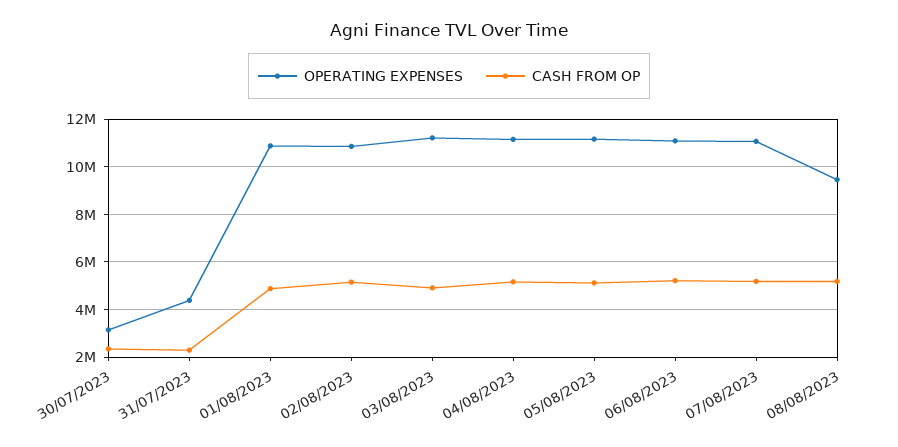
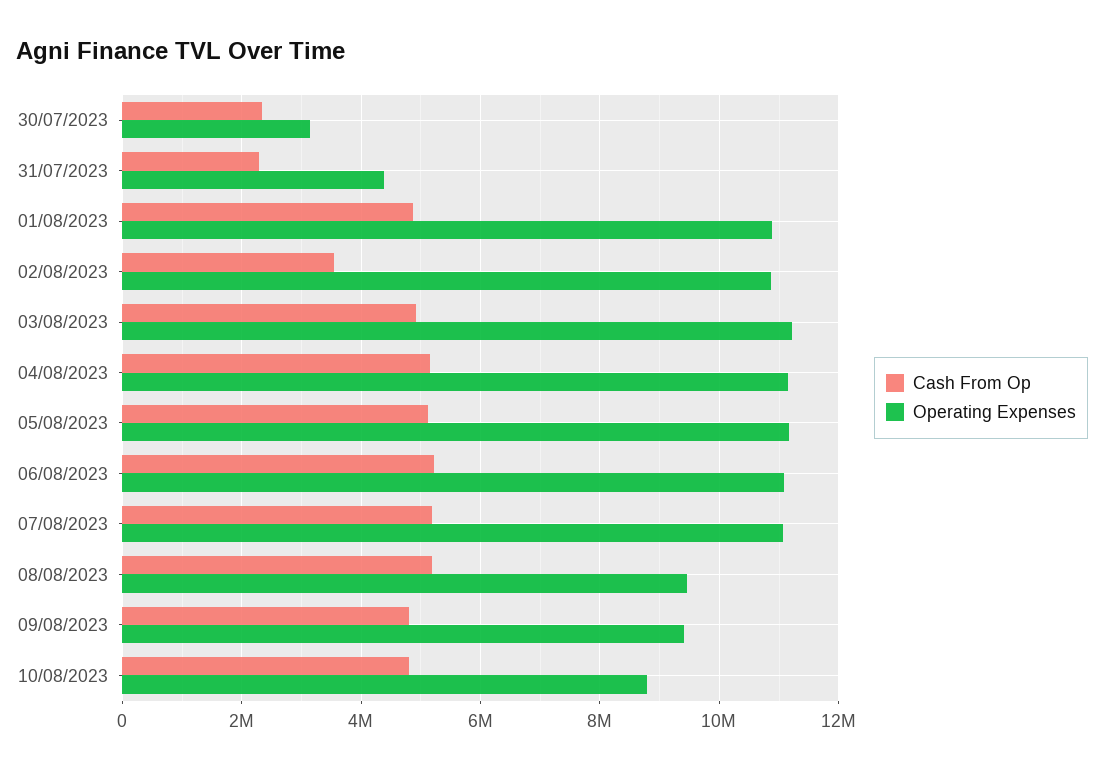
CASH FROM OP, 02/08/2023: 5000000 -> 3600000
CASH FROM OP, 09/08/2023: none -> 4800000
OPERATING EXPENSES, 09/08/2023: none -> 9400000
CASH FROM OP, 10/08/2023: none -> 4800000
OPERATING EXPENSES, 10/08/2023: none -> 8800000

